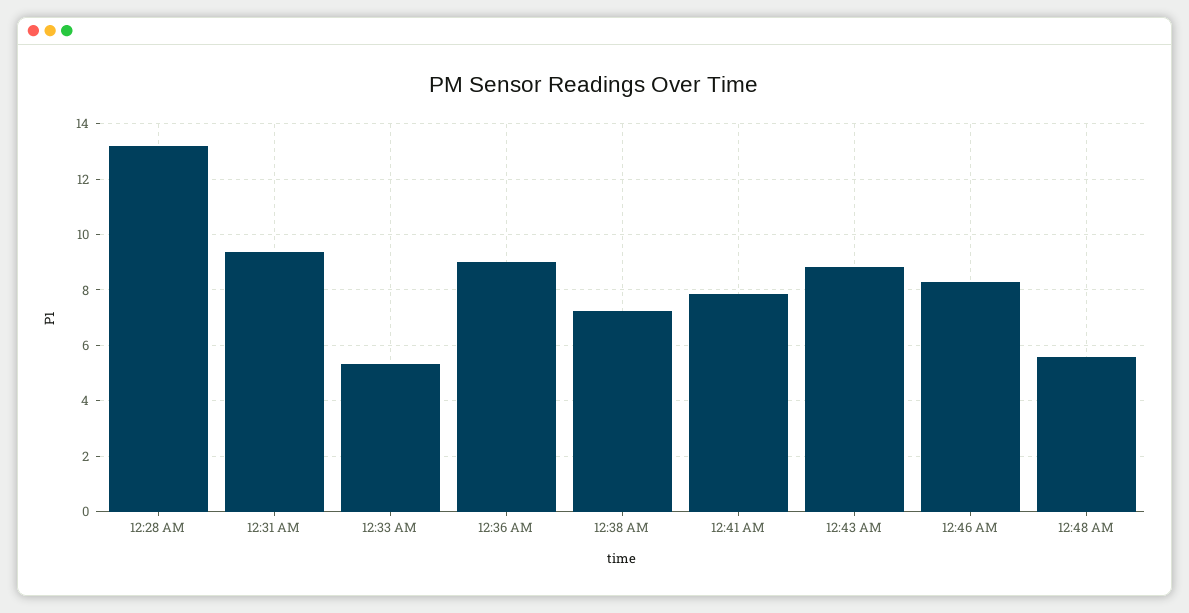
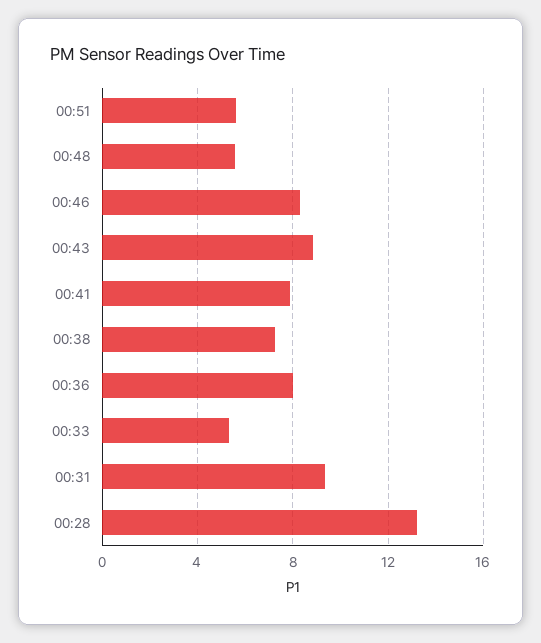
12:36 AM: 9 -> 8
00:51: none -> 5.5

